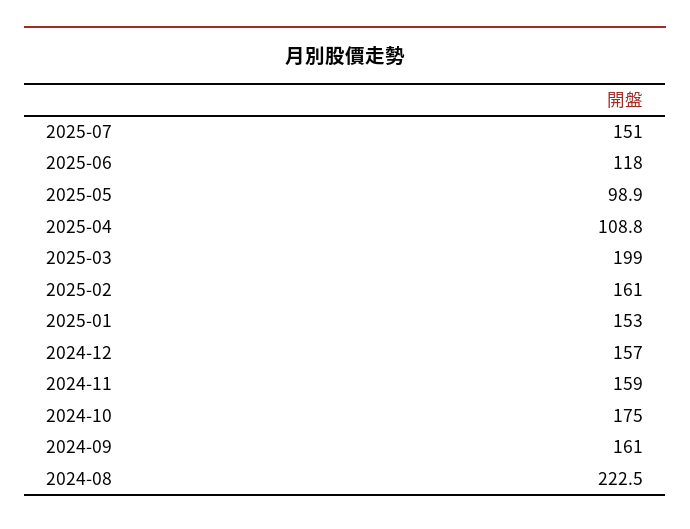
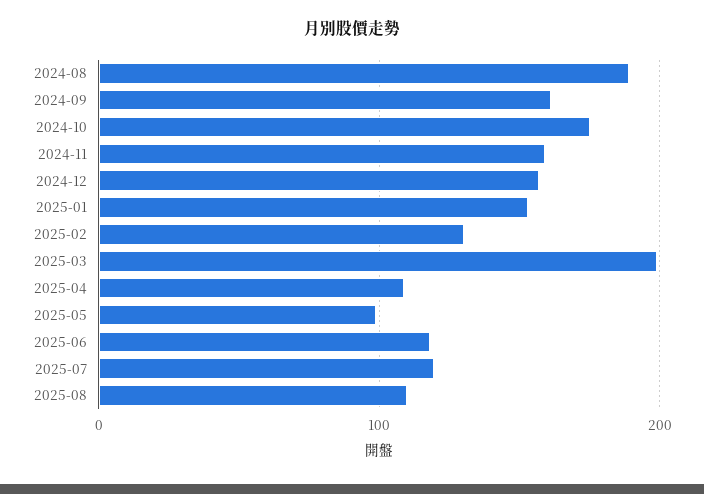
2025-07: 151 -> 120
2025-02: 161 -> 130
2024-08: 222.5 -> 190
2025-08: none -> 110

